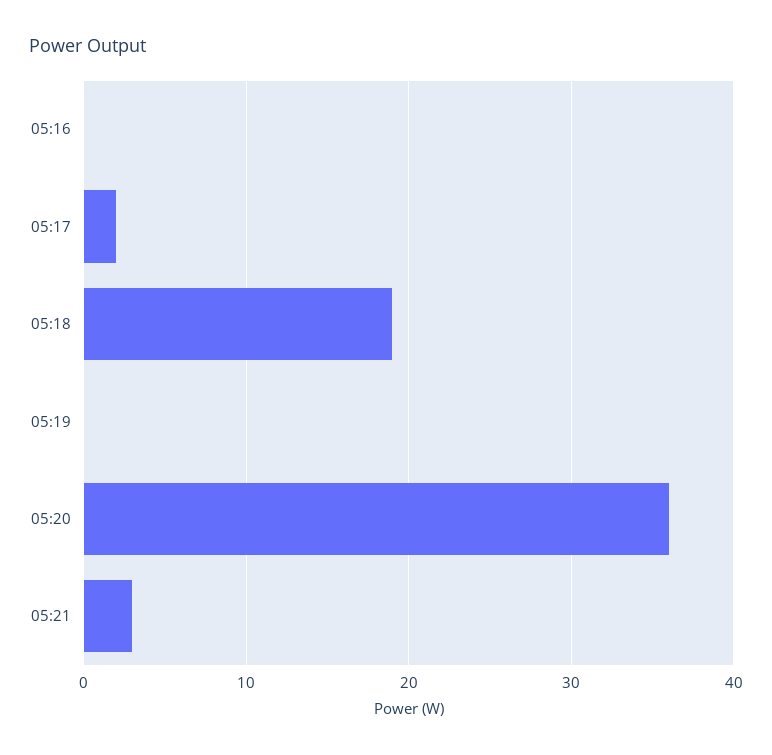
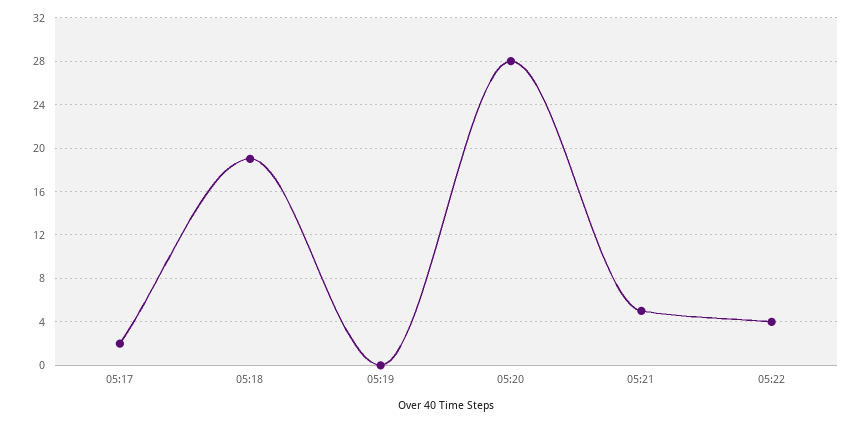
05:16: 0 -> none
05:20: 36 -> 28
05:21: 3 -> 5
05:22: none -> 4

